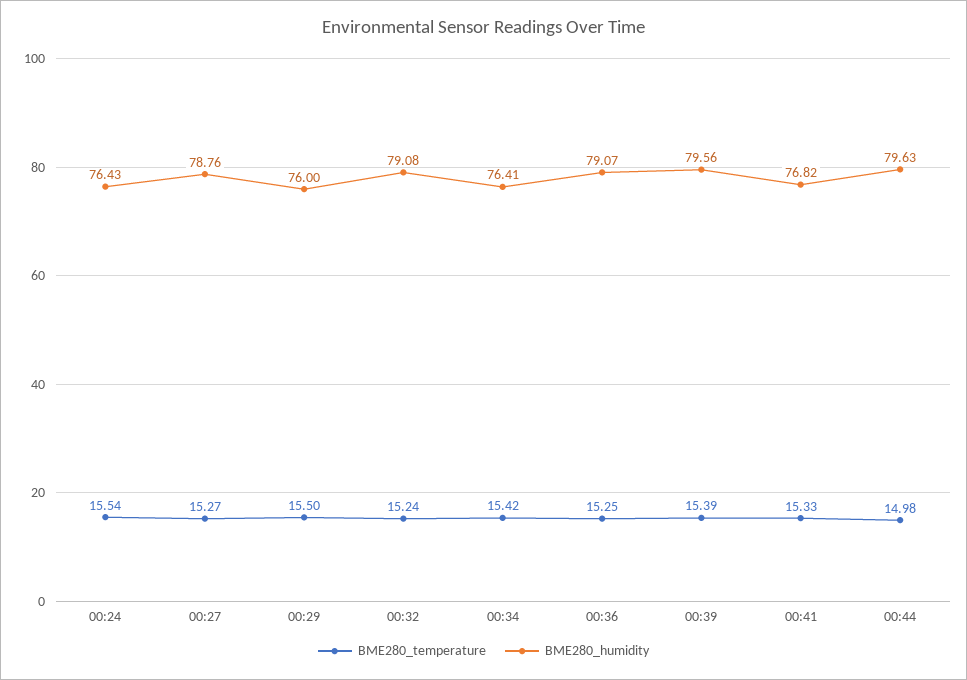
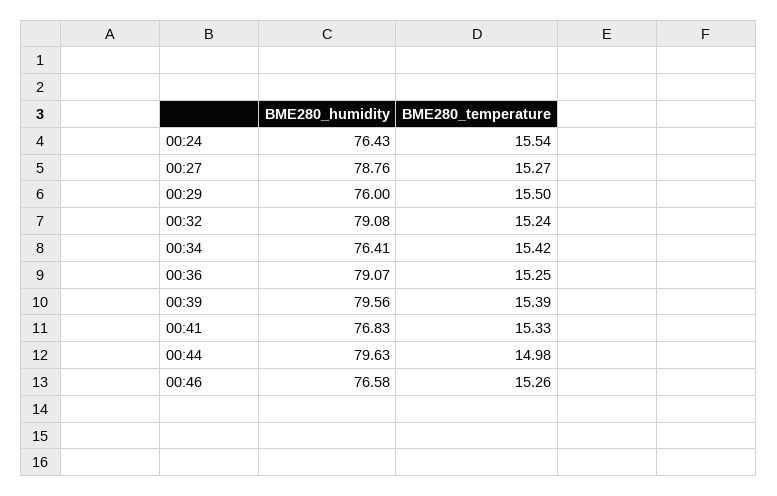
BME280_humidity, 00:41: 76.82 -> 76.83
BME280_humidity, 00:46: none -> 76.58
BME280_temperature, 00:46: none -> 15.26

